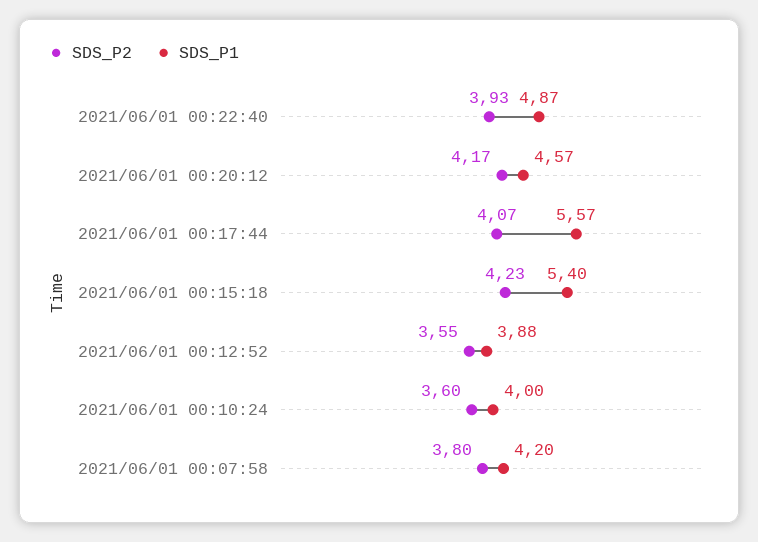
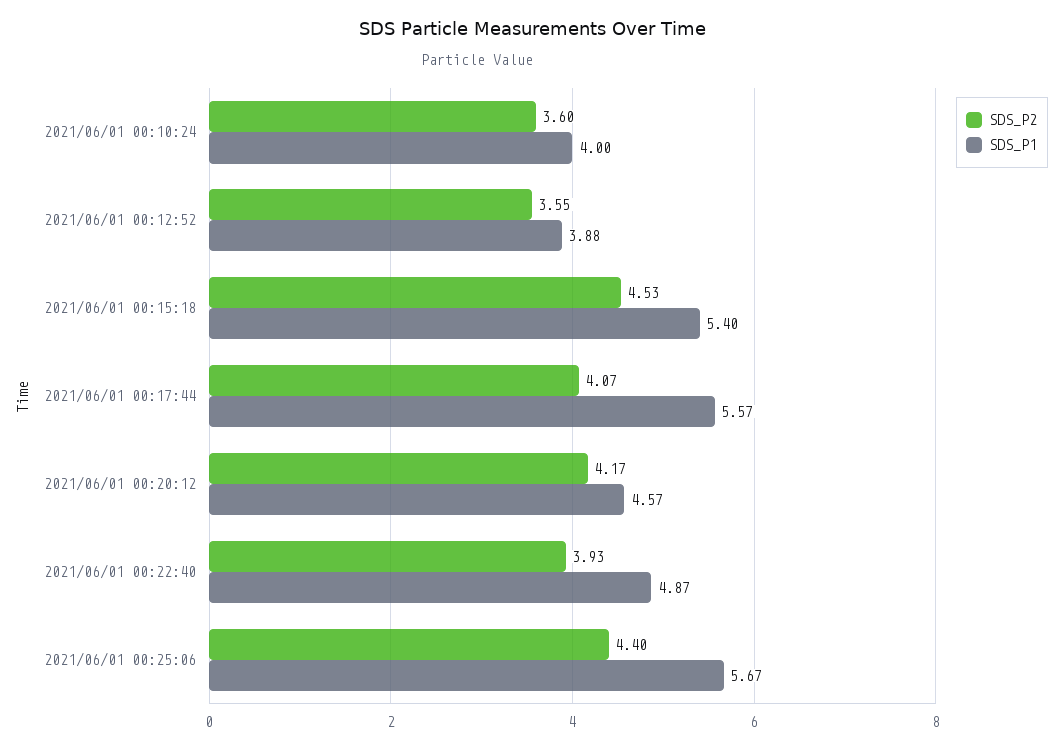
SDS_P2, 2021/06/01 00:15:18: 4.23 -> 4.53
SDS_P2, 2021/06/01 00:07:58: 3.8 -> none
SDS_P1, 2021/06/01 00:07:58: 4.2 -> none
SDS_P2, 2021/06/01 00:25:06: none -> 4.4
SDS_P1, 2021/06/01 00:25:06: none -> 5.67

